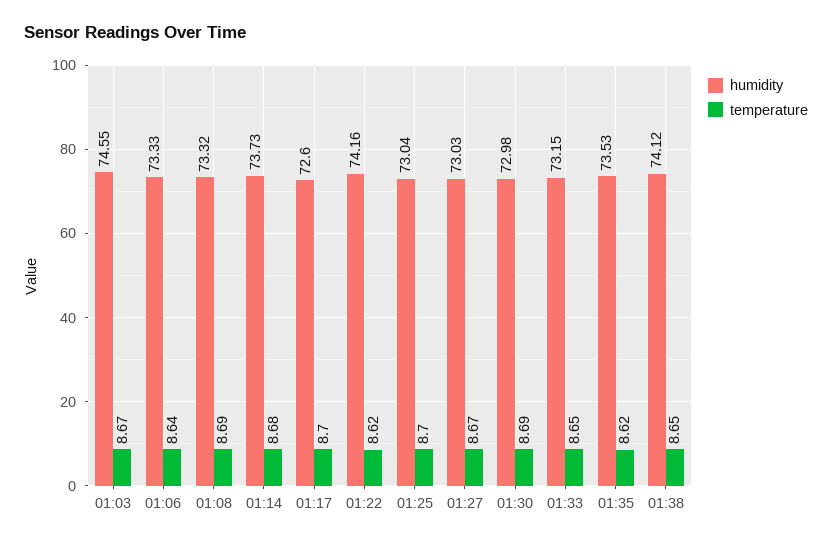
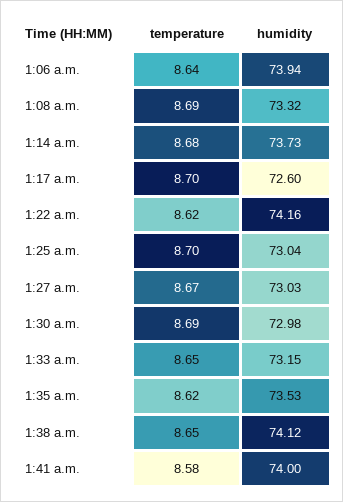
humidity, 01:03: 74.55 -> none
temperature, 01:03: 8.67 -> none
humidity, 01:06: 73.33 -> 73.94
temperature, 1:41 a.m.: none -> 8.58
humidity, 1:41 a.m.: none -> 74

